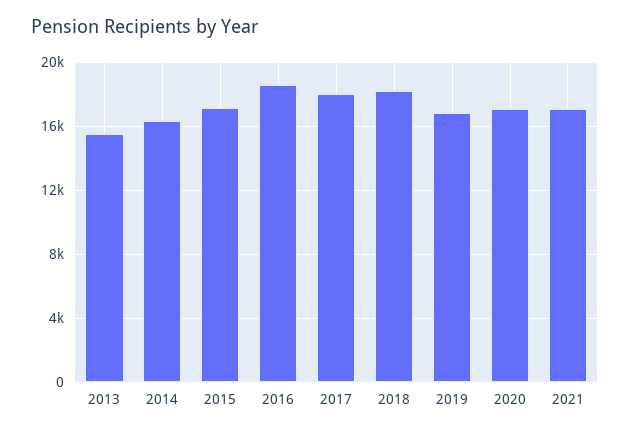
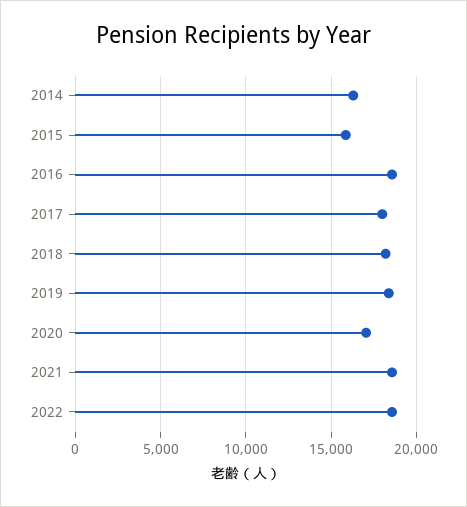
2013: 15500 -> none
2015: 17000 -> 16000
2019: 17000 -> 18500
2021: 17000 -> 18500
2022: none -> 18500

